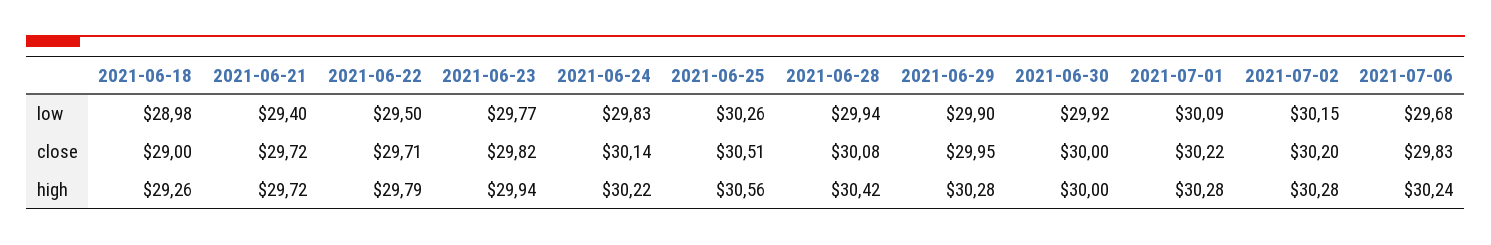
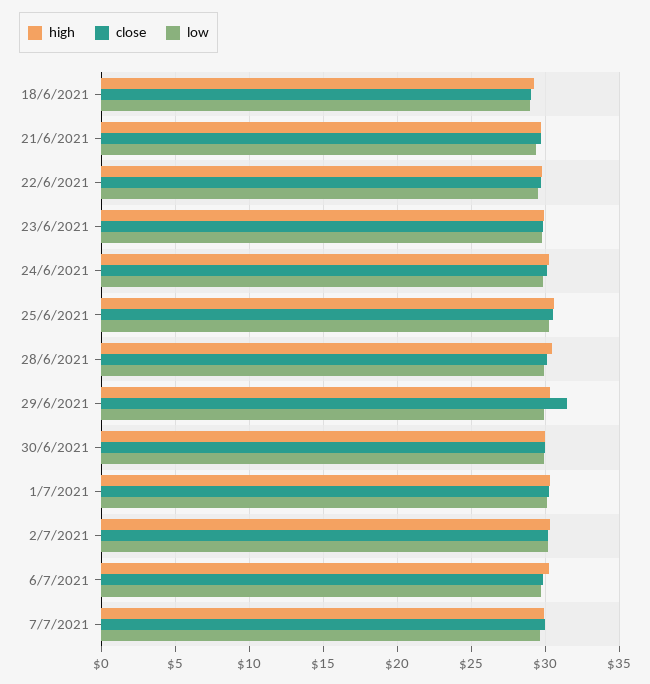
close, 2021-06-29: 29.95 -> 31.5
high, 7/7/2021: none -> 30
close, 7/7/2021: none -> 30
low, 7/7/2021: none -> 29.5

